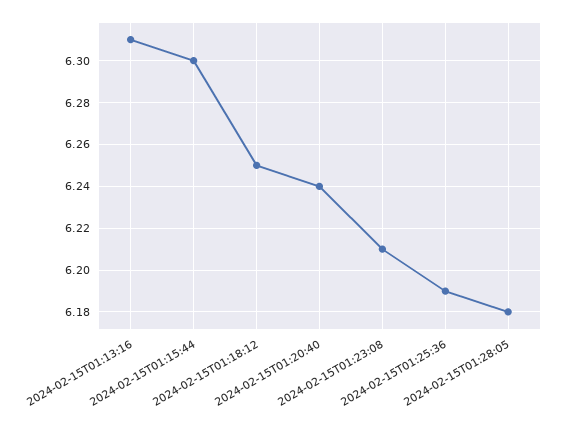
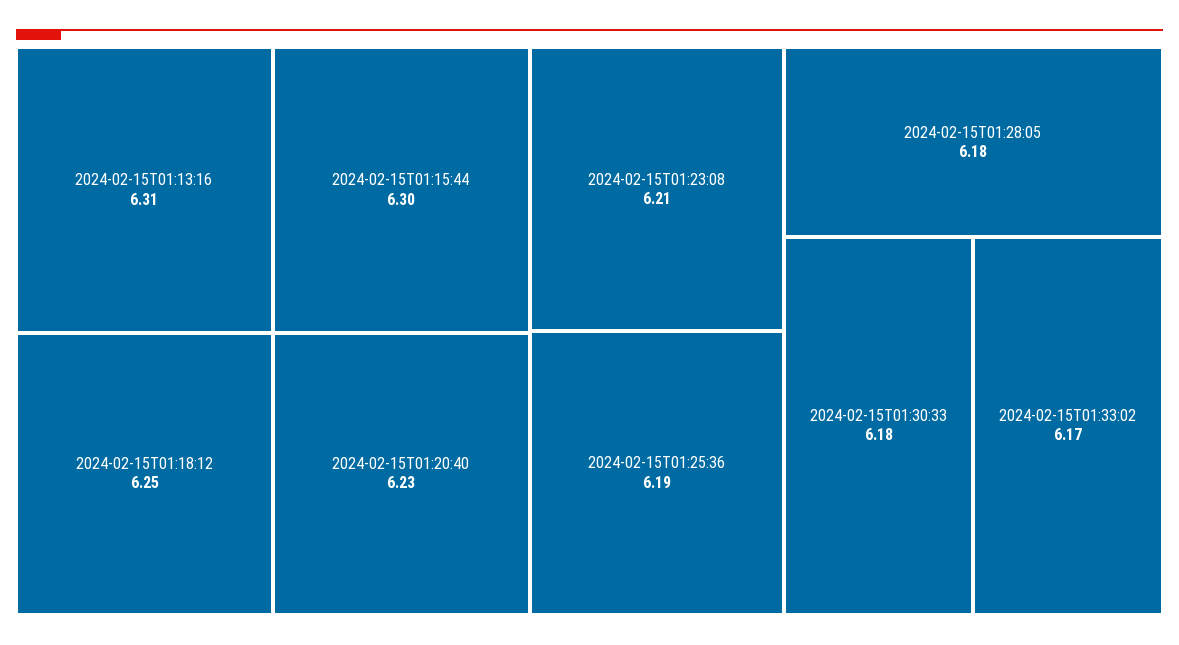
2024-02-15T01:20:40: 6.24 -> 6.23
2024-02-15T01:30:33: none -> 6.18
2024-02-15T01:33:02: none -> 6.17

